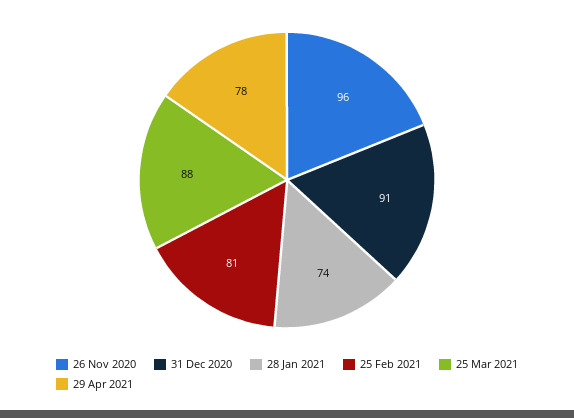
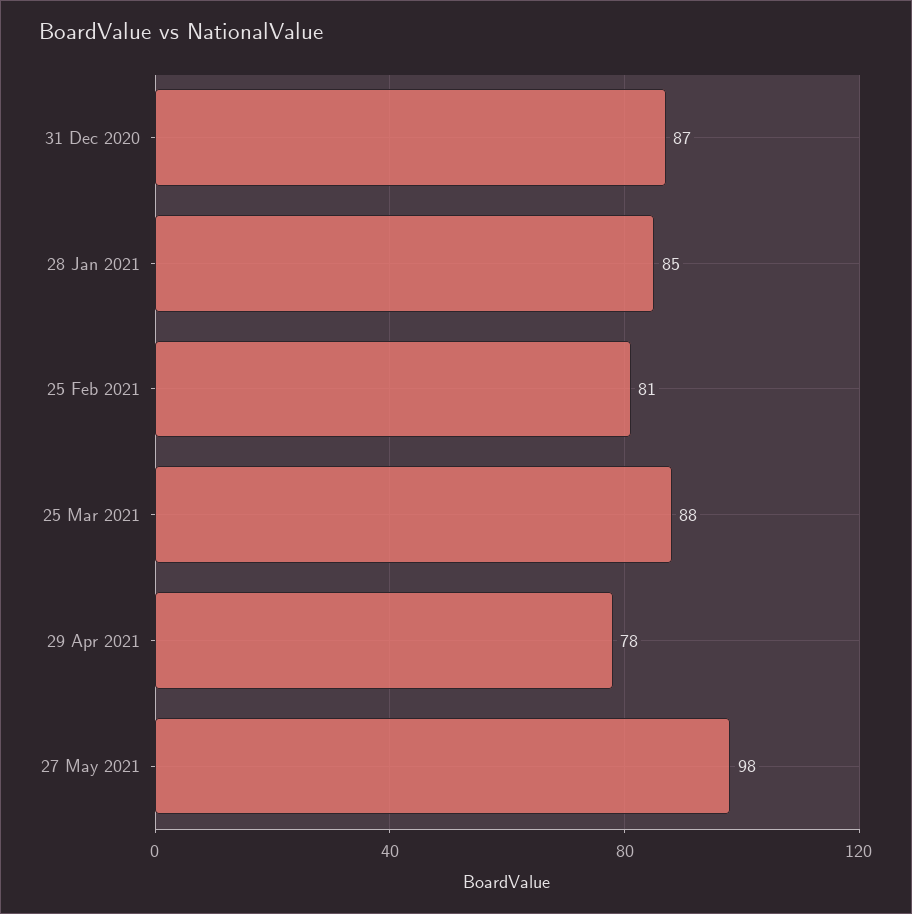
26 Nov 2020: 96 -> none
31 Dec 2020: 91 -> 87
28 Jan 2021: 74 -> 85
27 May 2021: none -> 98

